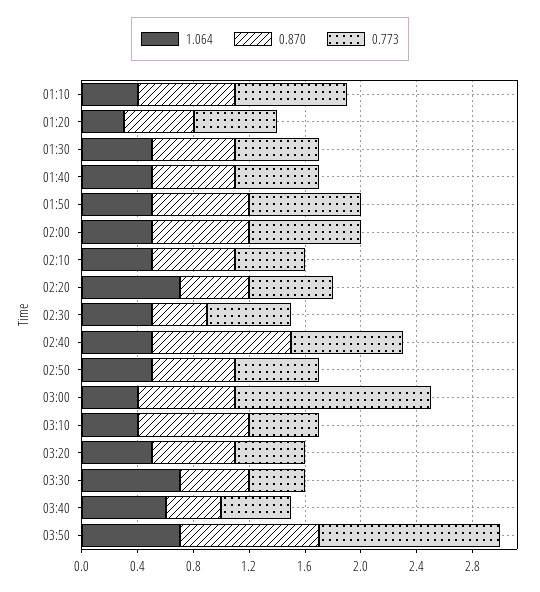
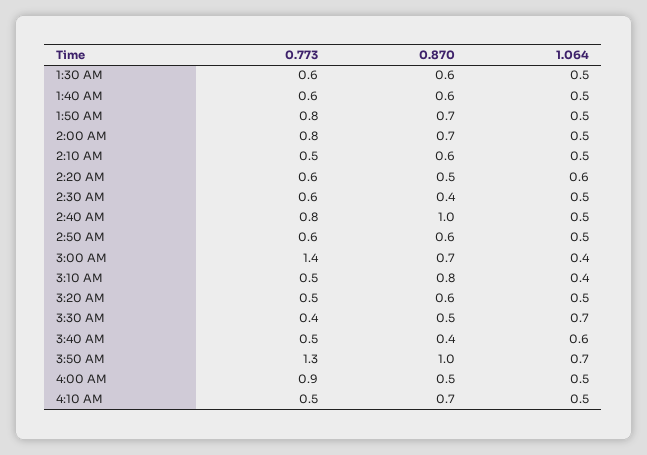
1.064, 01:10: 0.4 -> none
0.870, 01:10: 0.7 -> none
0.773, 01:10: 0.8 -> none
1.064, 01:20: 0.3 -> none
0.870, 01:20: 0.5 -> none
0.773, 01:20: 0.6 -> none
1.064, 02:20: 0.7 -> 0.6
0.773, 4:00 AM: none -> 0.9
0.870, 4:00 AM: none -> 0.5
1.064, 4:00 AM: none -> 0.5
0.773, 4:10 AM: none -> 0.5
0.870, 4:10 AM: none -> 0.7
1.064, 4:10 AM: none -> 0.5

